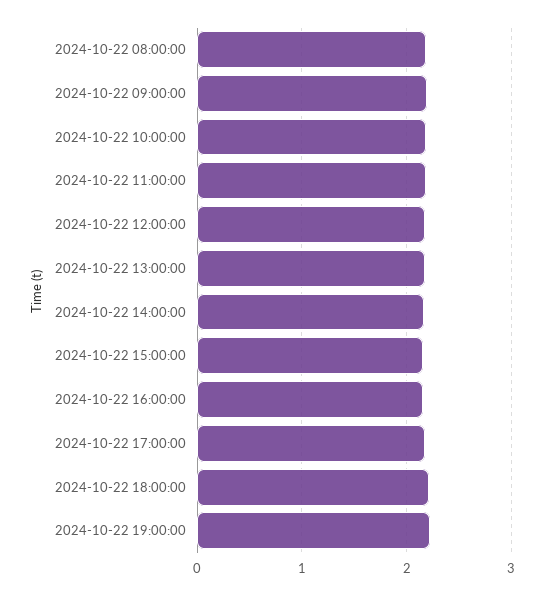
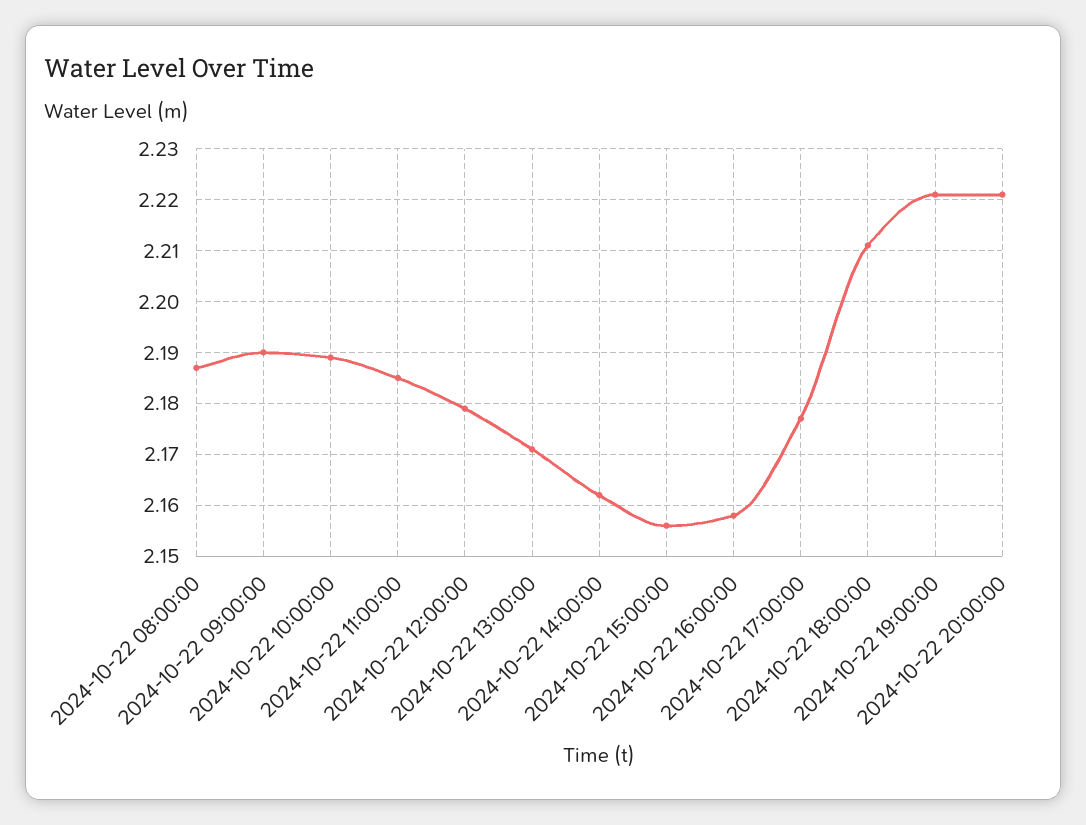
2024-10-22 20:00:00: none -> 2.22

